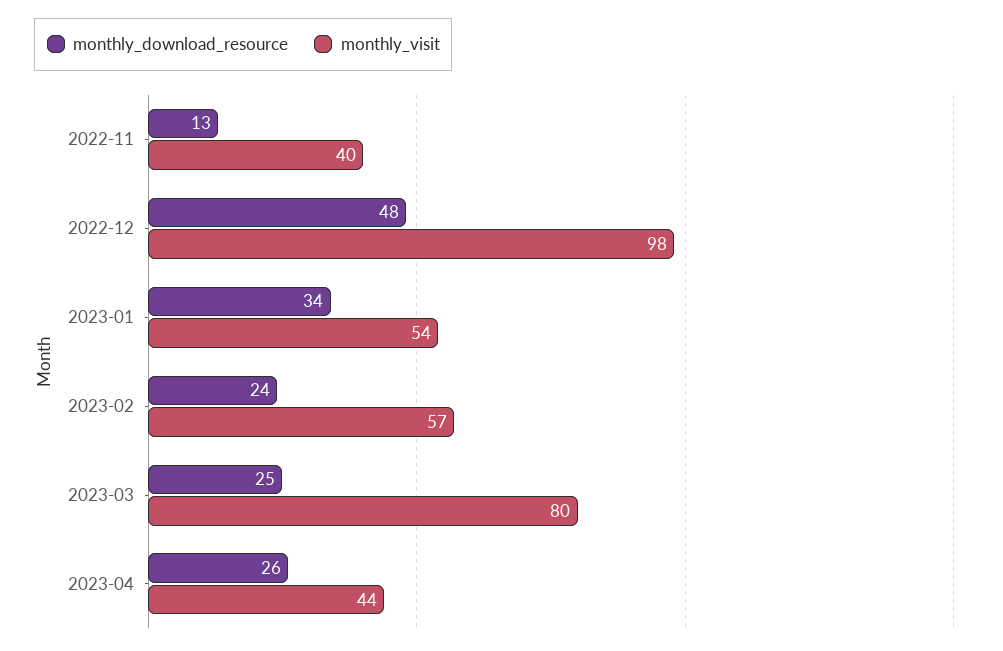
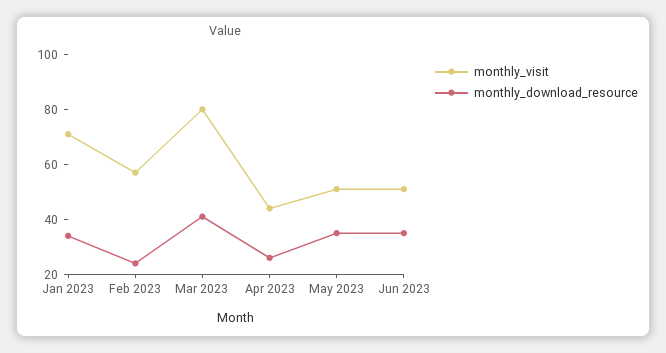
monthly_download_resource, 2022-11: 13 -> none
monthly_visit, 2022-11: 40 -> none
monthly_download_resource, 2022-12: 48 -> none
monthly_visit, 2022-12: 98 -> none
monthly_visit, 2023-01: 54 -> 70
monthly_download_resource, 2023-03: 25 -> 40
monthly_visit, May 2023: none -> 50
monthly_download_resource, May 2023: none -> 35
monthly_visit, Jun 2023: none -> 50
monthly_download_resource, Jun 2023: none -> 35

